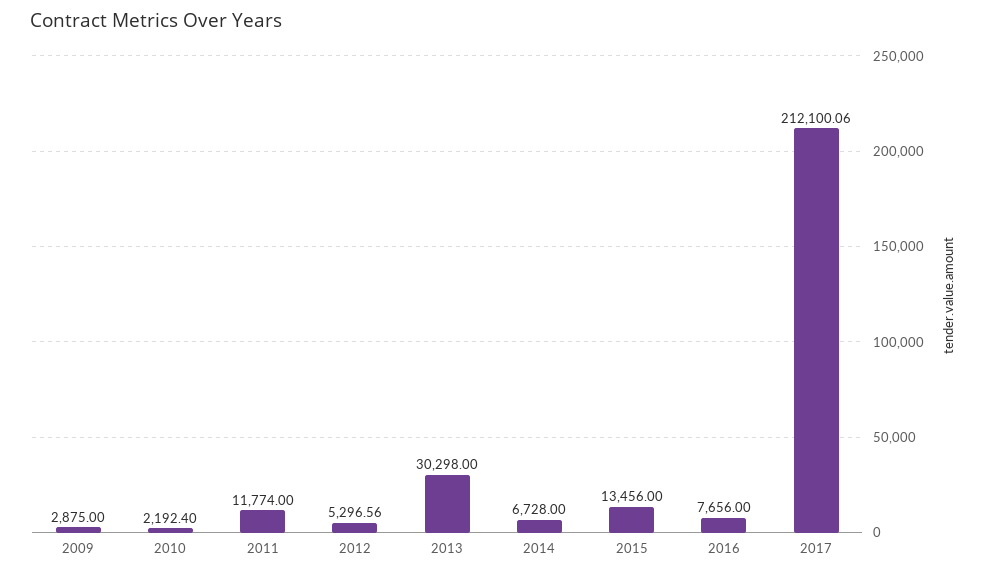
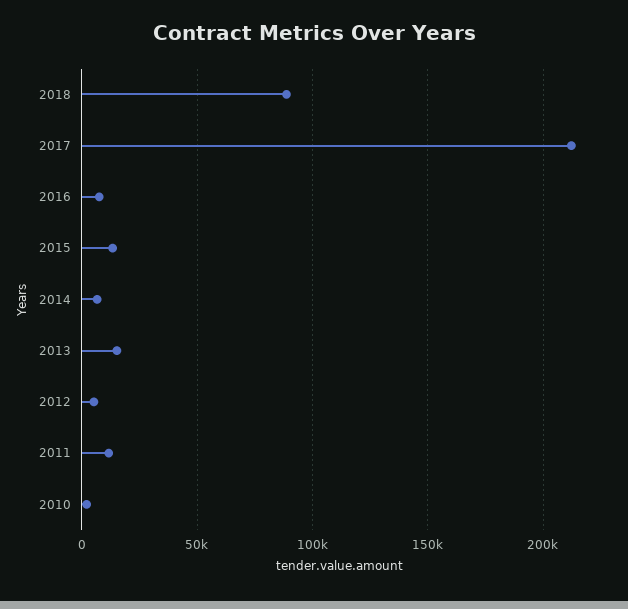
2009: 2875 -> none
2013: 30298 -> 15000
2018: none -> 90000

